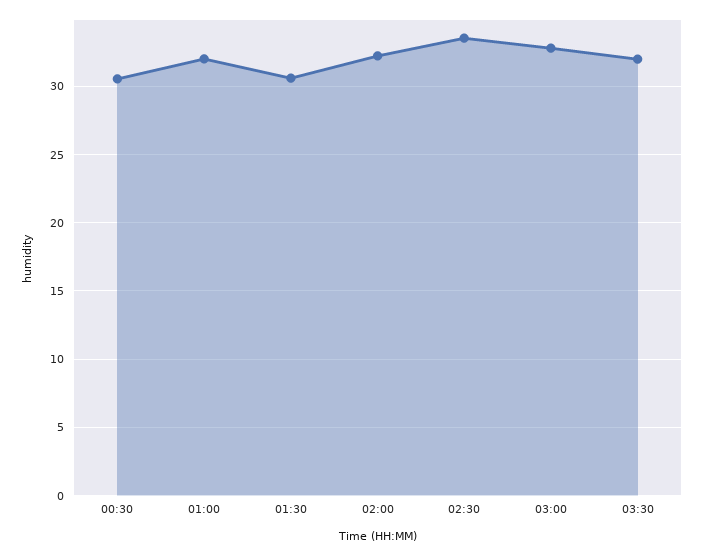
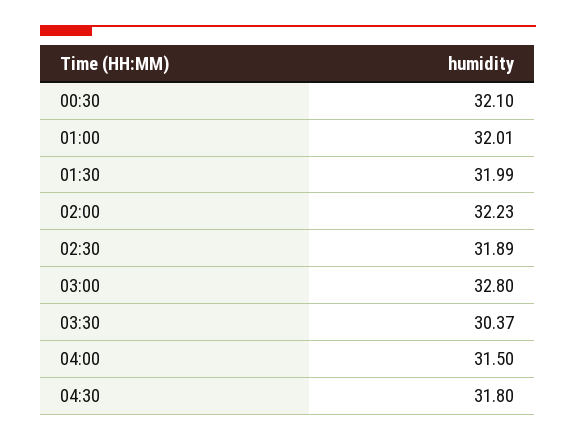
00:30: 30.5 -> 32.1
01:30: 30.5 -> 31.99
02:30: 33.5 -> 31.89
03:30: 32 -> 30.37
04:00: none -> 31.5
04:30: none -> 31.8

